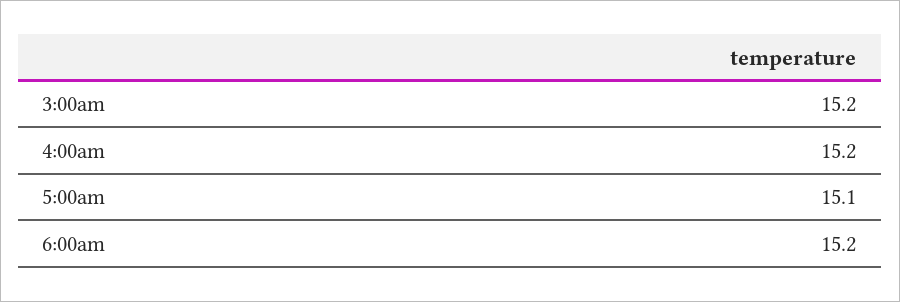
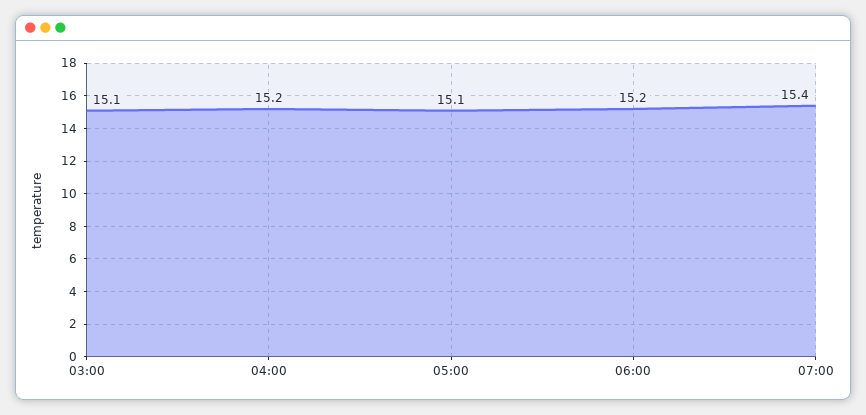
3:00am: 15.2 -> 15.1
07:00: none -> 15.4

